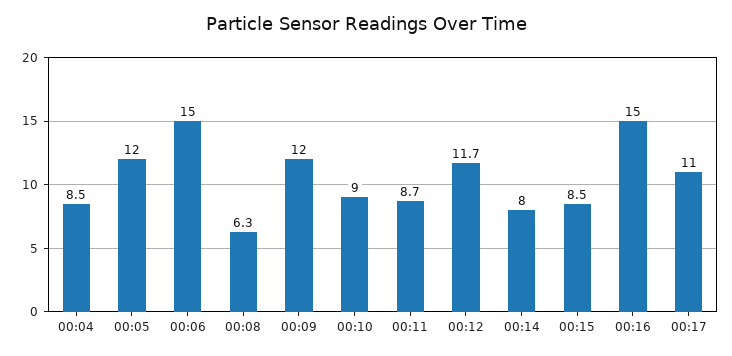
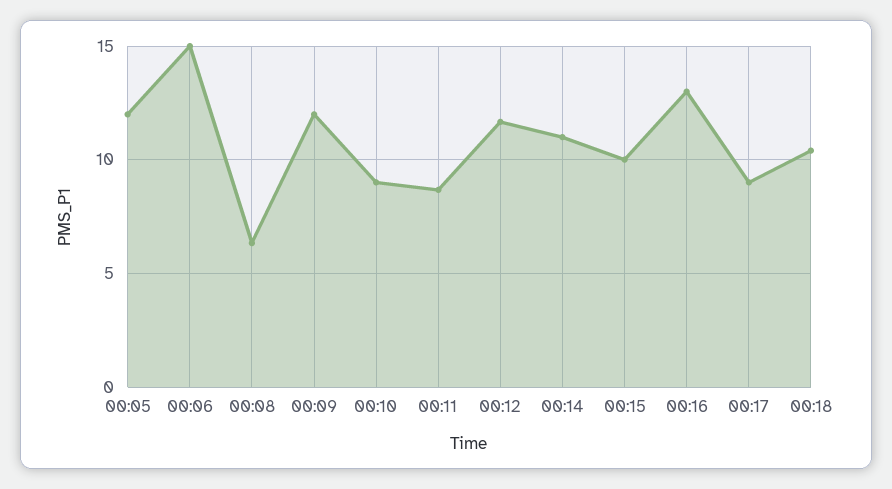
00:04: 8.5 -> none
00:14: 8 -> 11
00:15: 8.5 -> 10
00:16: 15 -> 13
00:17: 11 -> 9
00:18: none -> 10.5

